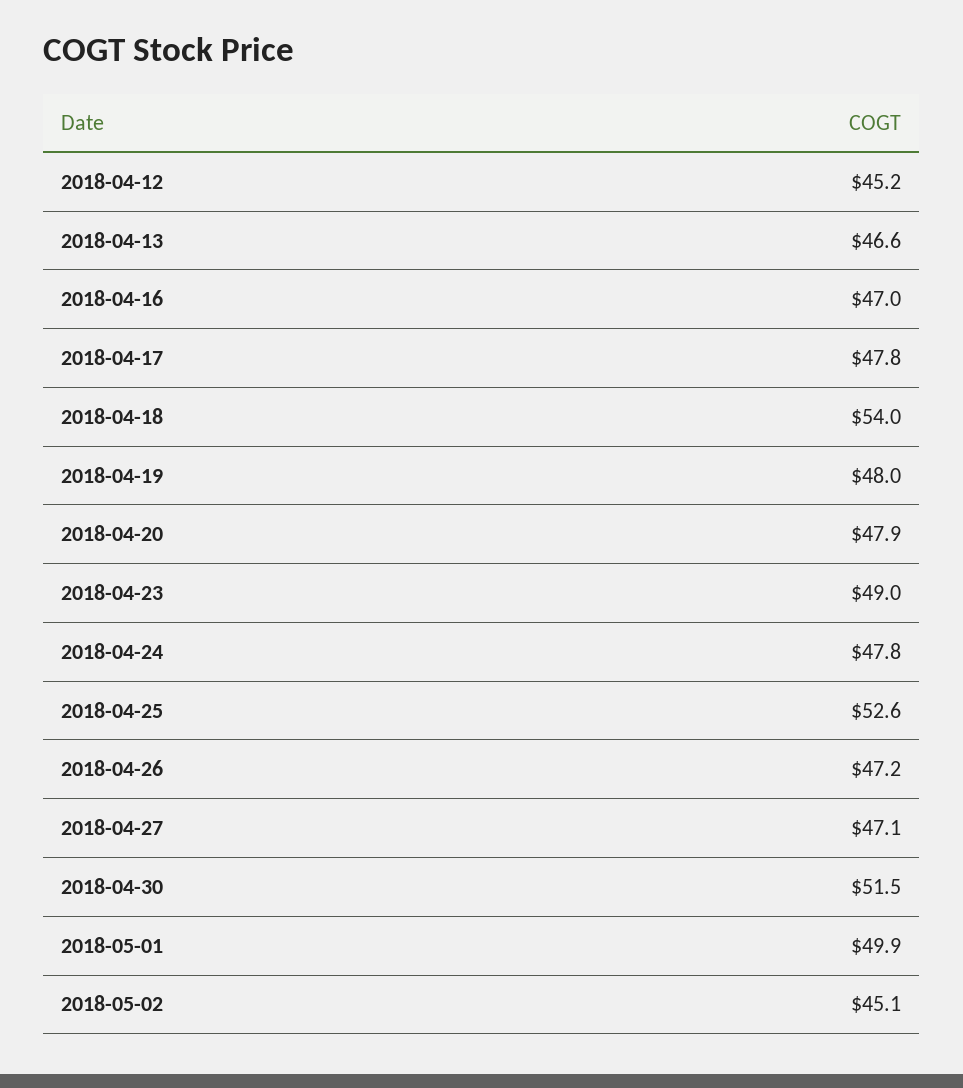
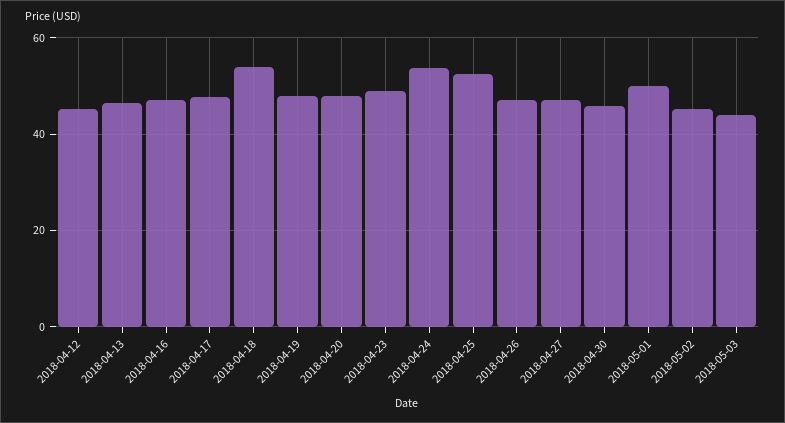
2018-04-24: 47.8 -> 54
2018-04-30: 51.5 -> 46
2018-05-03: none -> 44

